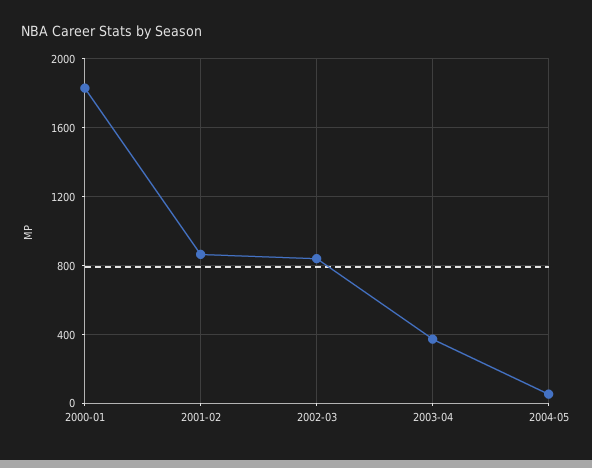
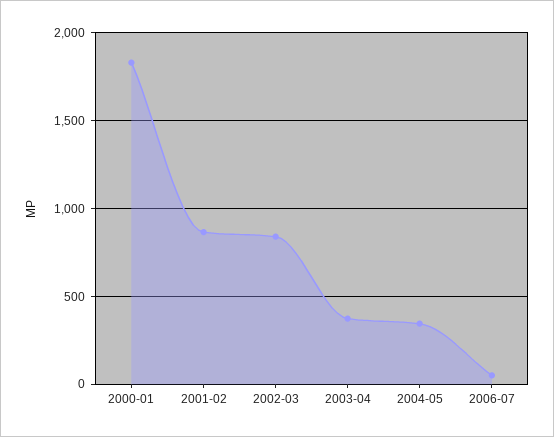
2004-05: 50 -> 350
2006-07: none -> 50

